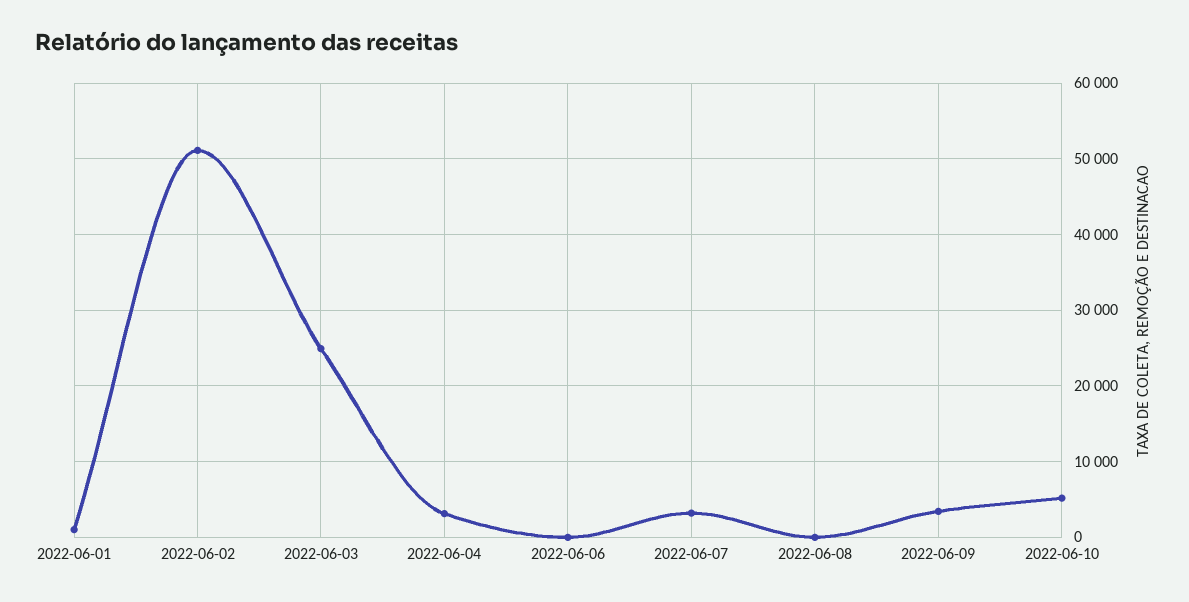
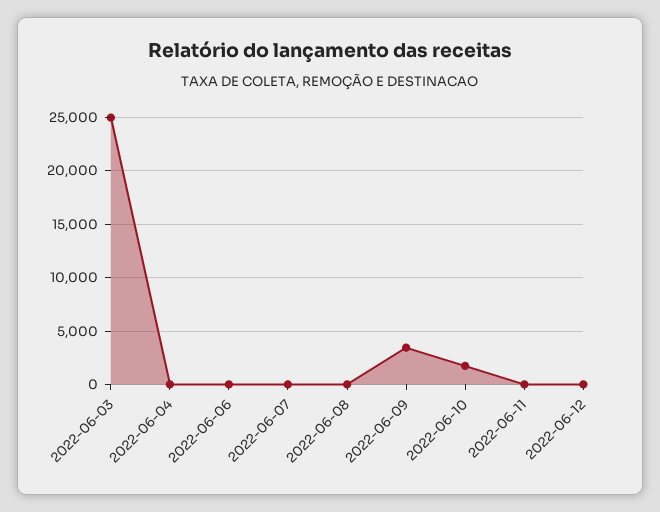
2022-06-01: 1000 -> none
2022-06-02: 51000 -> none
2022-06-04: 3000 -> 0
2022-06-07: 3000 -> 0
2022-06-10: 5000 -> 2000
2022-06-11: none -> 0
2022-06-12: none -> 0

